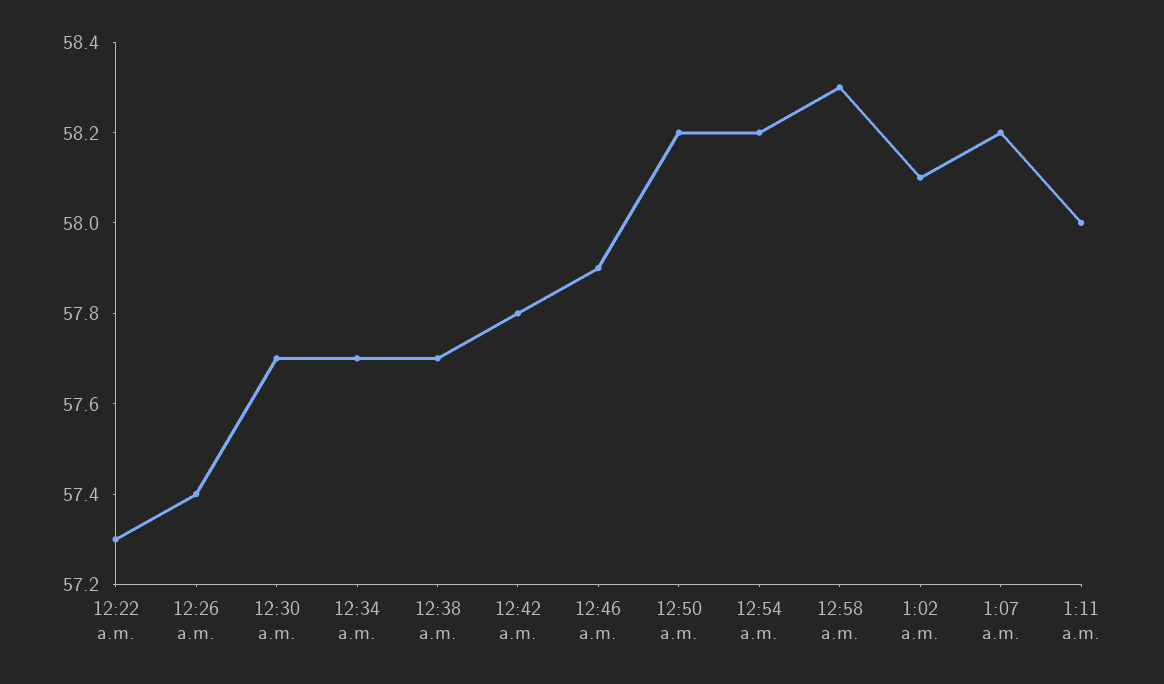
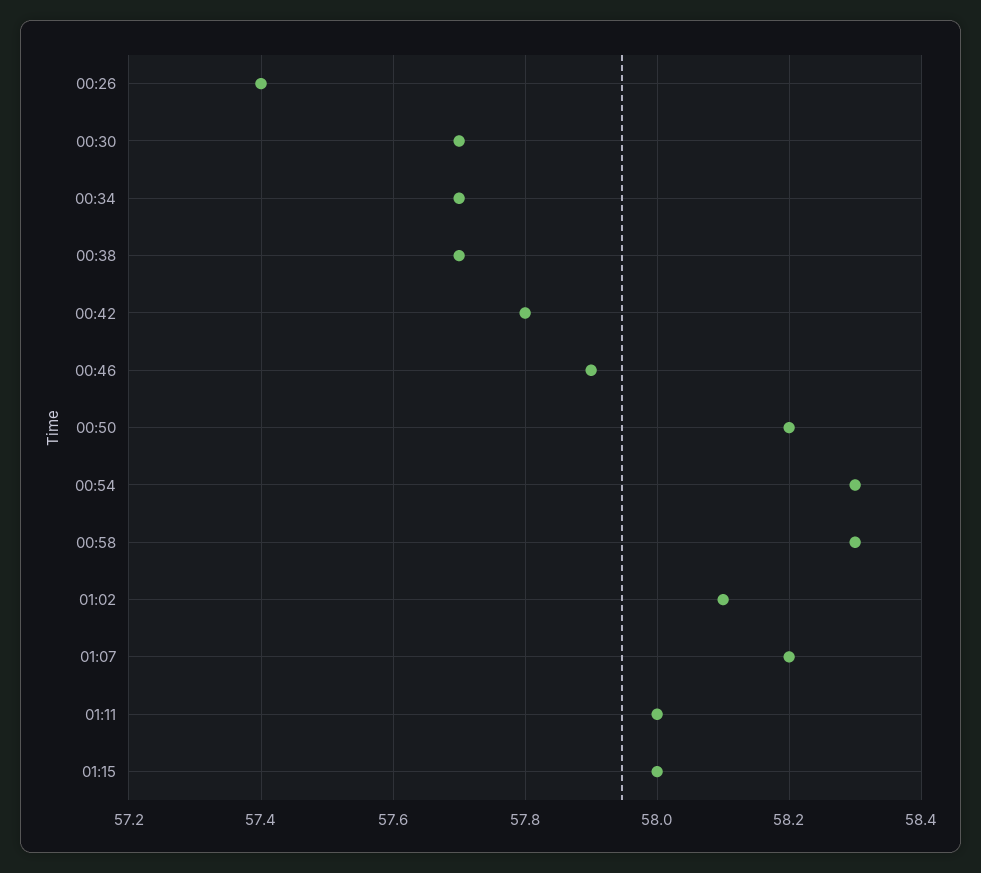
12:22 a.m.: 57.3 -> none
12:54 a.m.: 58.2 -> 58.3
01:15: none -> 58

